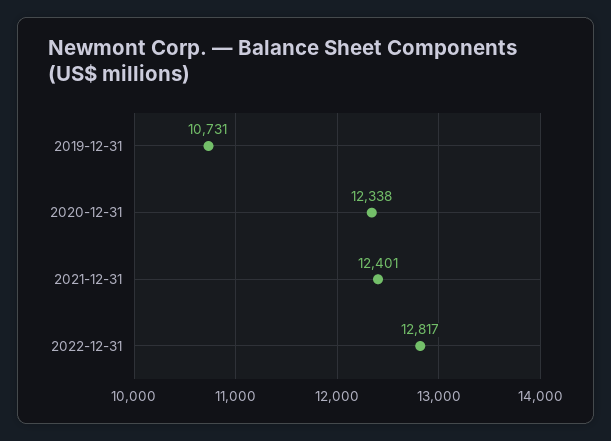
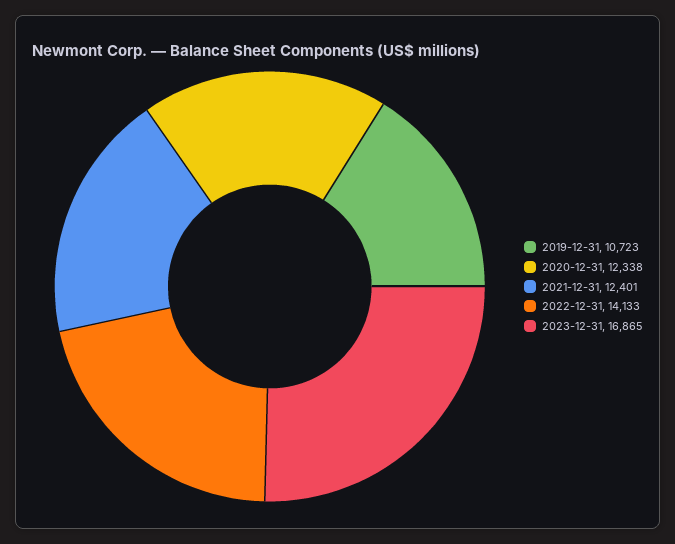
2019-12-31: 10731 -> 10723
2022-12-31: 12817 -> 14133
2023-12-31: none -> 16865

